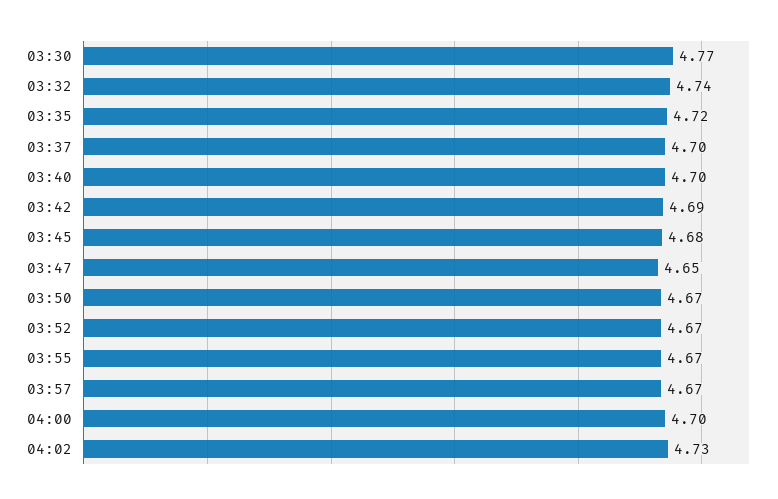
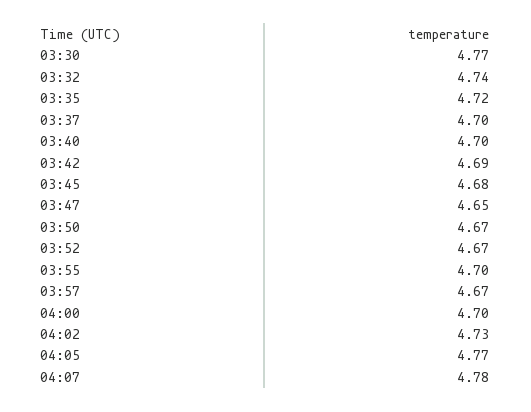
03:55: 4.67 -> 4.7
04:05: none -> 4.77
04:07: none -> 4.78

